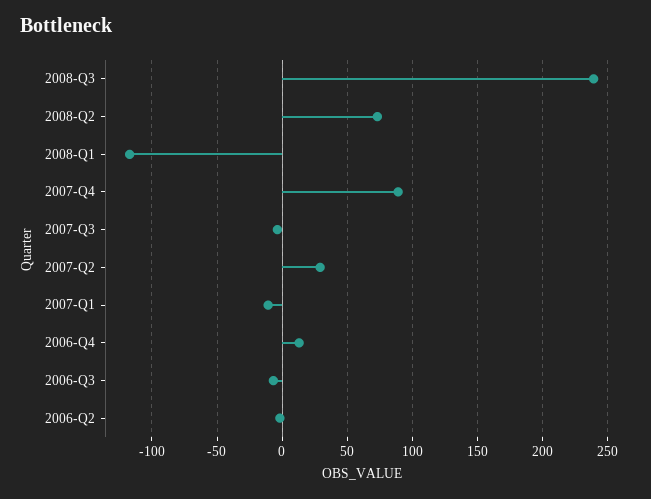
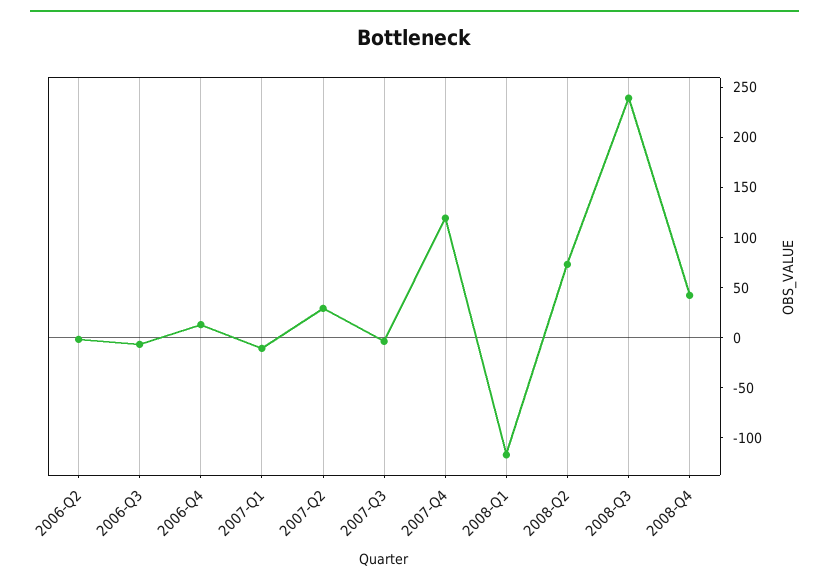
2007-Q4: 90 -> 120
2008-Q4: none -> 40

